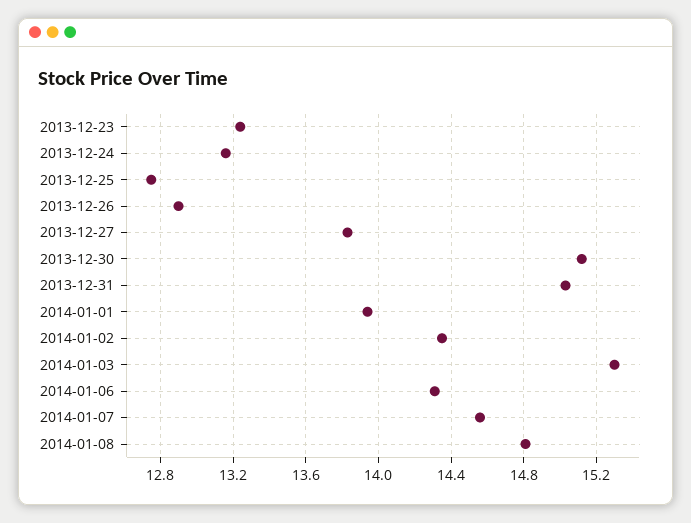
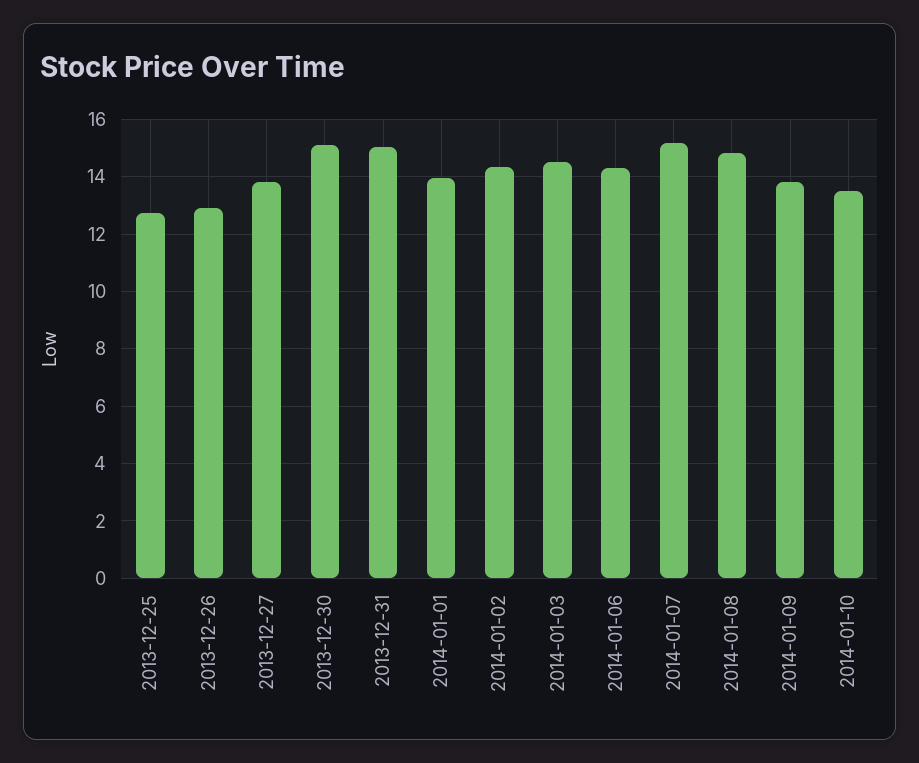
2013-12-23: 13.25 -> none
2013-12-24: 13.15 -> none
2014-01-03: 15.3 -> 14.5
2014-01-07: 14.55 -> 15.25
2014-01-09: none -> 13.75
2014-01-10: none -> 13.5

